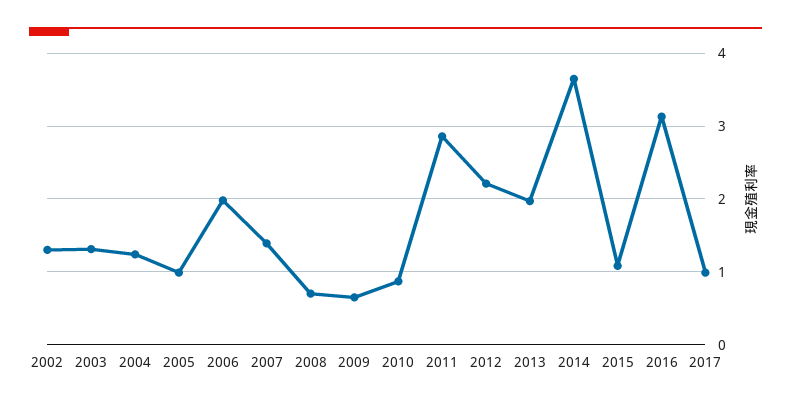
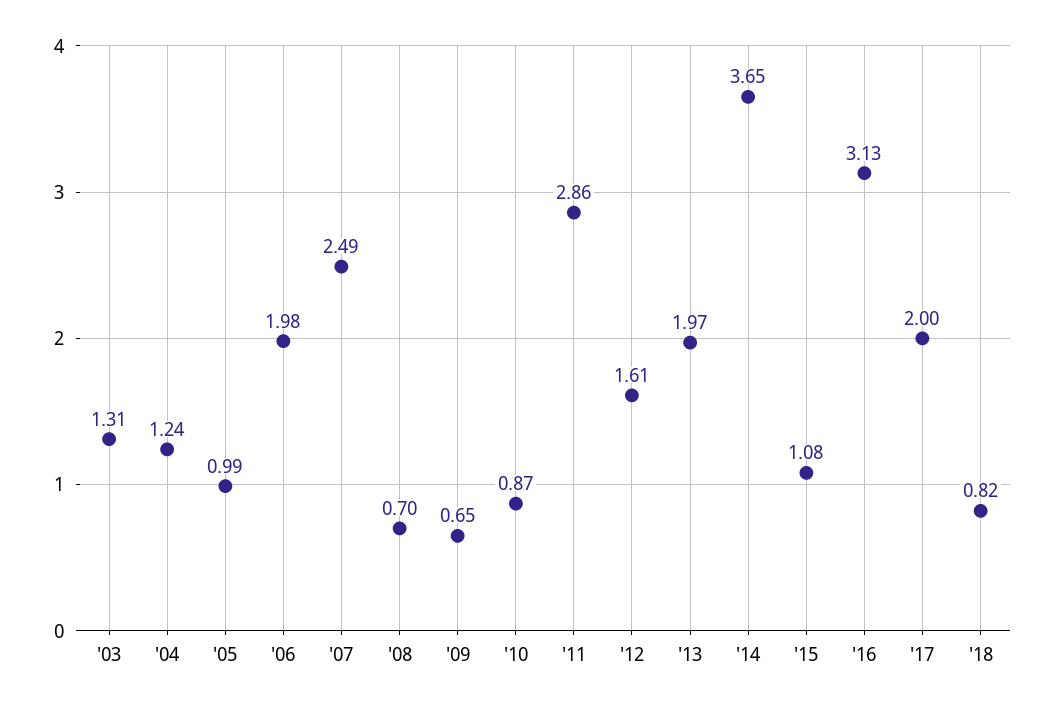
2002: 1.3 -> none
2007: 1.4 -> 2.49
2012: 2.2 -> 1.61
2017: 1 -> 2
'18: none -> 0.82

